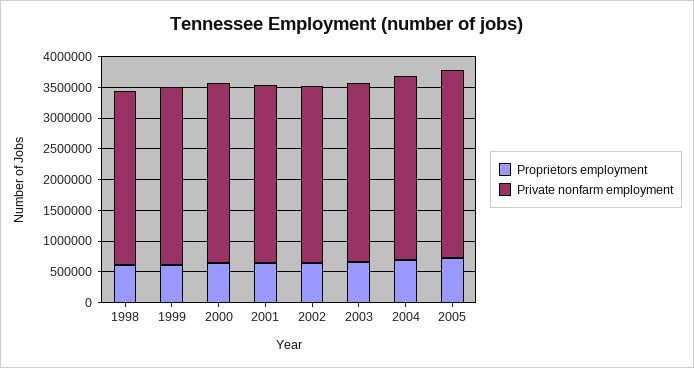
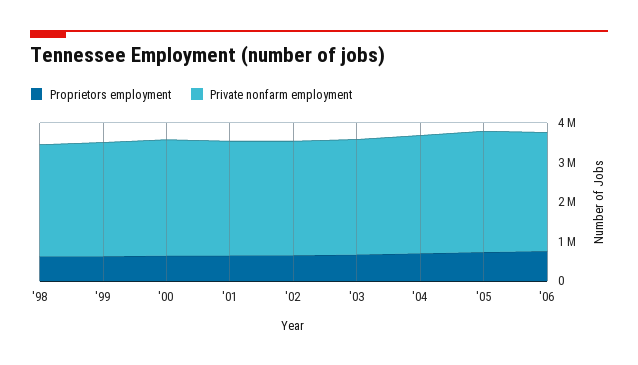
Proprietors employment, '06: none -> 750000
Private nonfarm employment, '06: none -> 3000000

